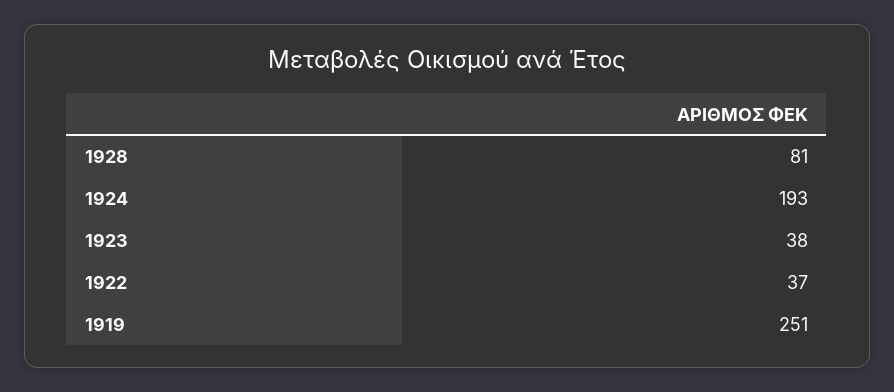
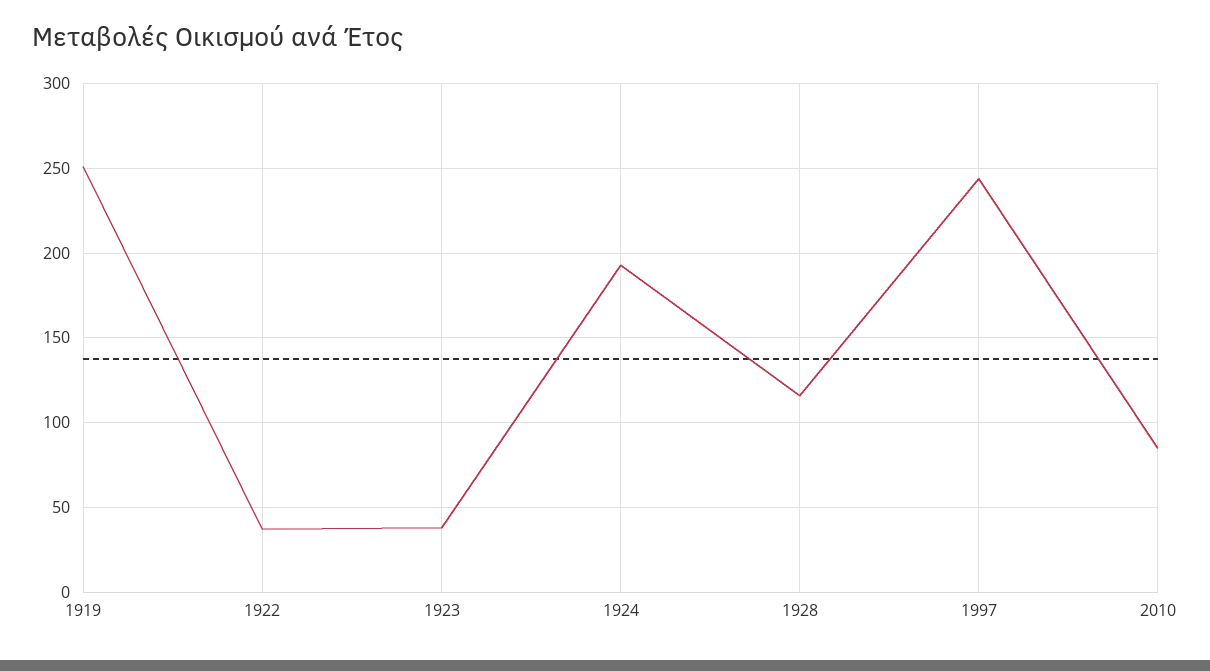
1928: 81 -> 115
1997: none -> 245
2010: none -> 85

